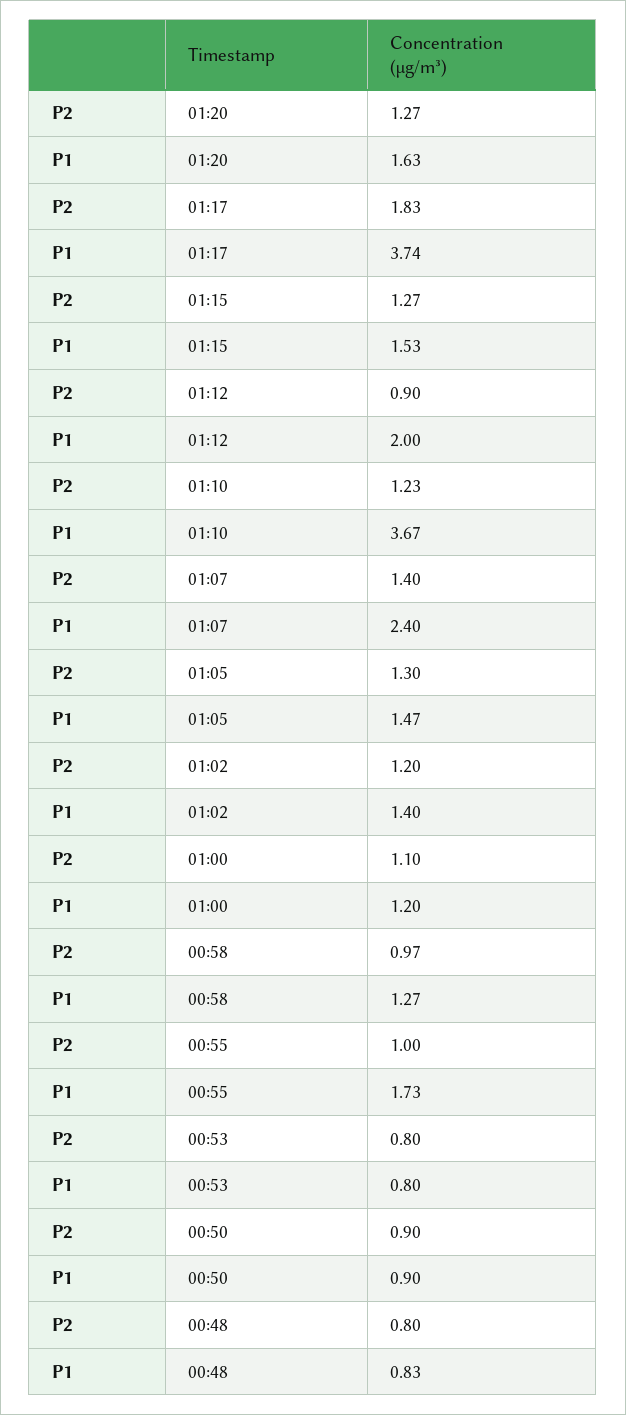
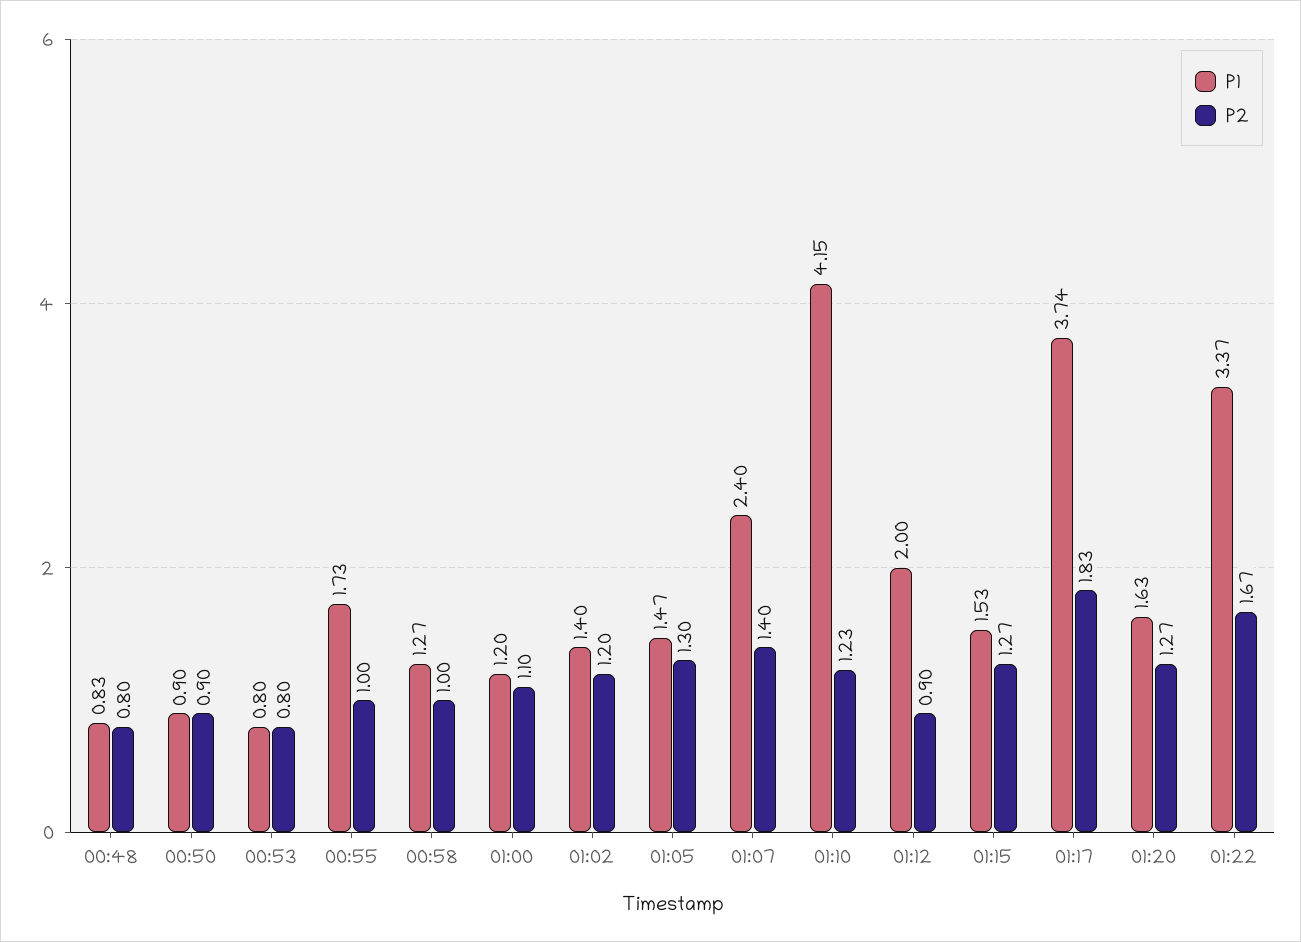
P1, 01:10: 3.67 -> 4.15
P2, 00:58: 0.97 -> 1
P1, 01:22: none -> 3.37
P2, 01:22: none -> 1.67

